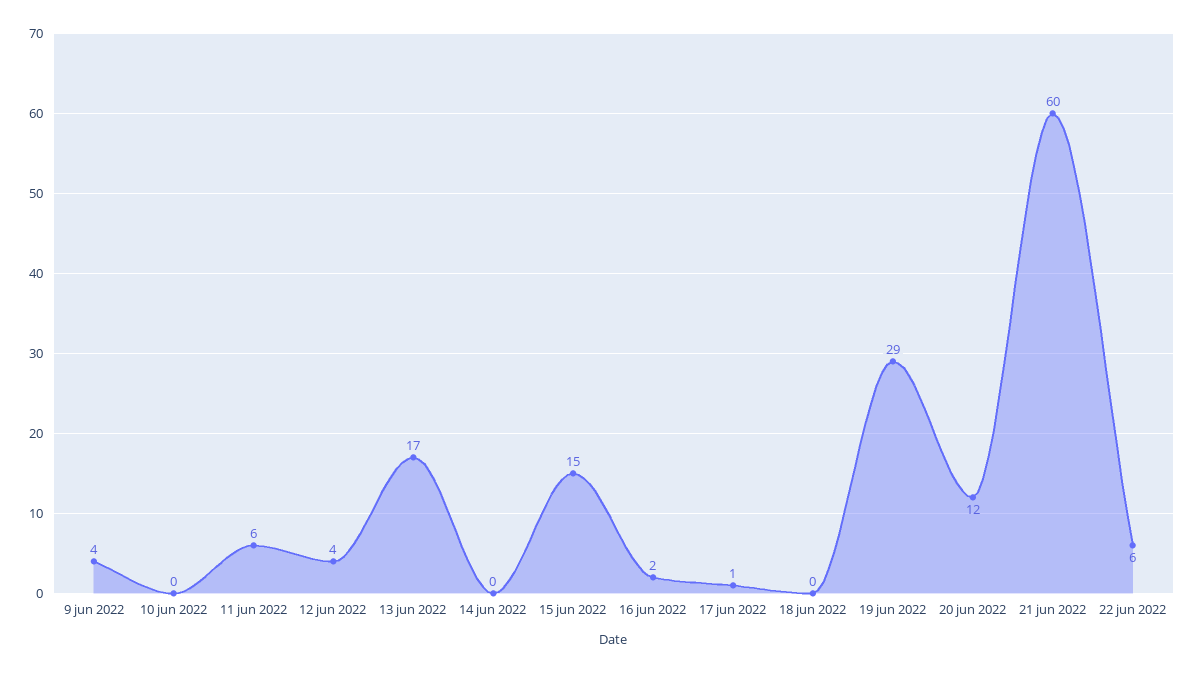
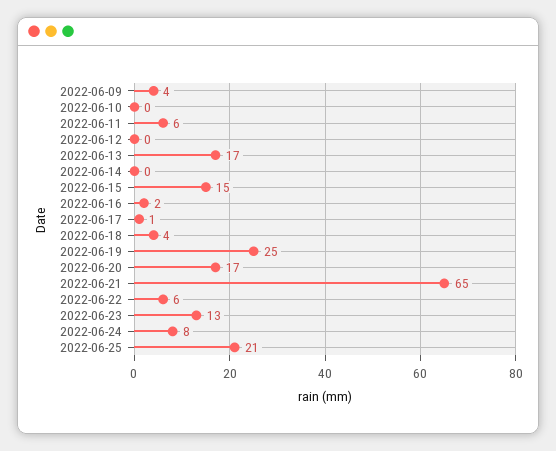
12 jun 2022: 4 -> 0
18 jun 2022: 0 -> 4
19 jun 2022: 29 -> 25
20 jun 2022: 12 -> 17
21 jun 2022: 60 -> 65
2022-06-23: none -> 13
2022-06-24: none -> 8
2022-06-25: none -> 21

